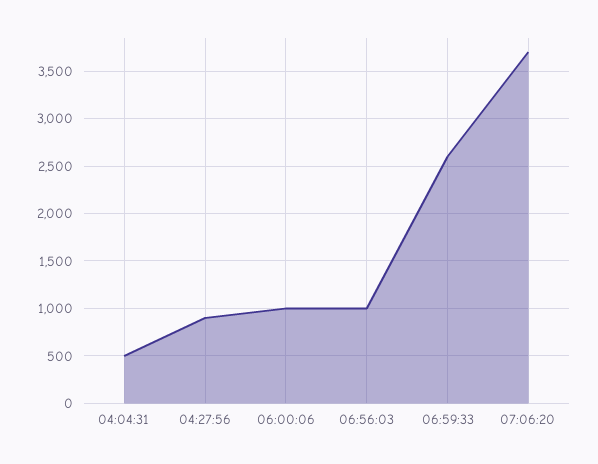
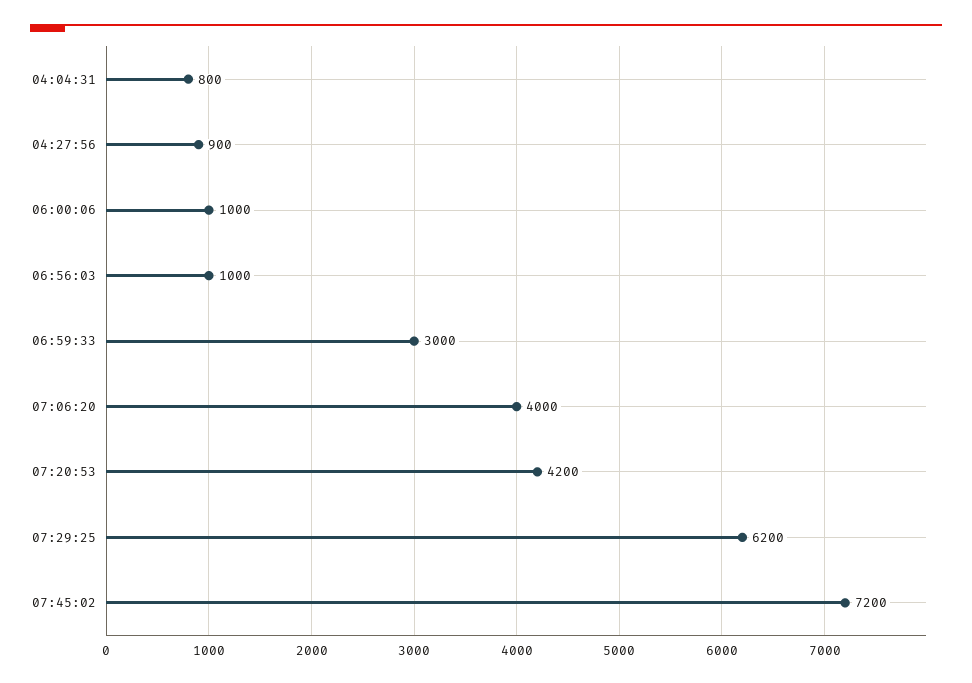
04:04:31: 500 -> 800
06:59:33: 2600 -> 3000
07:06:20: 3700 -> 4000
07:20:53: none -> 4200
07:29:25: none -> 6200
07:45:02: none -> 7200

